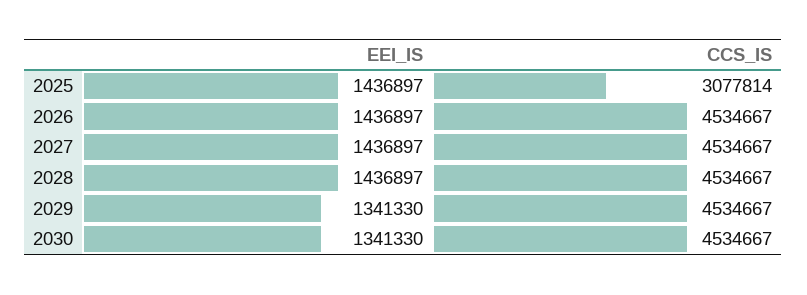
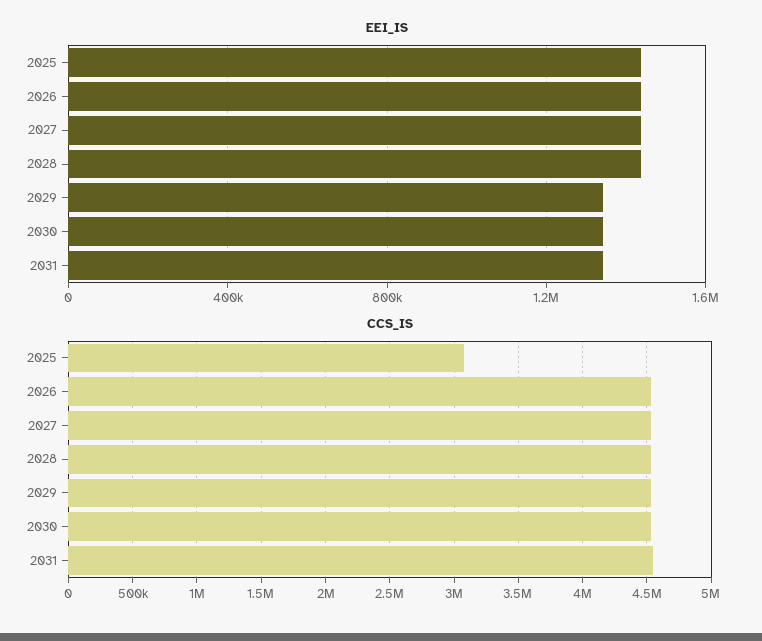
EEI_IS, 2031: none -> 1350000
CCS_IS, 2031: none -> 4550000

